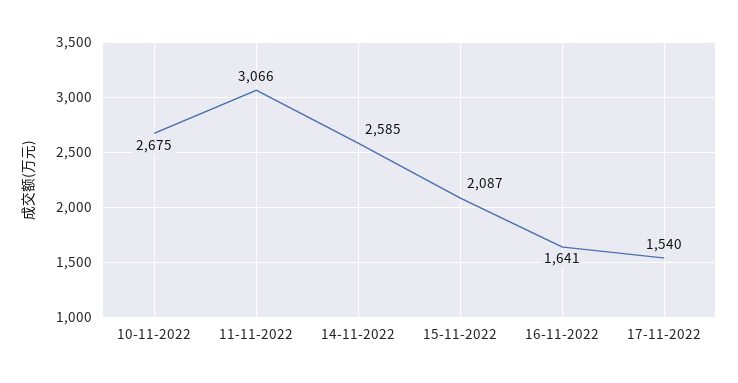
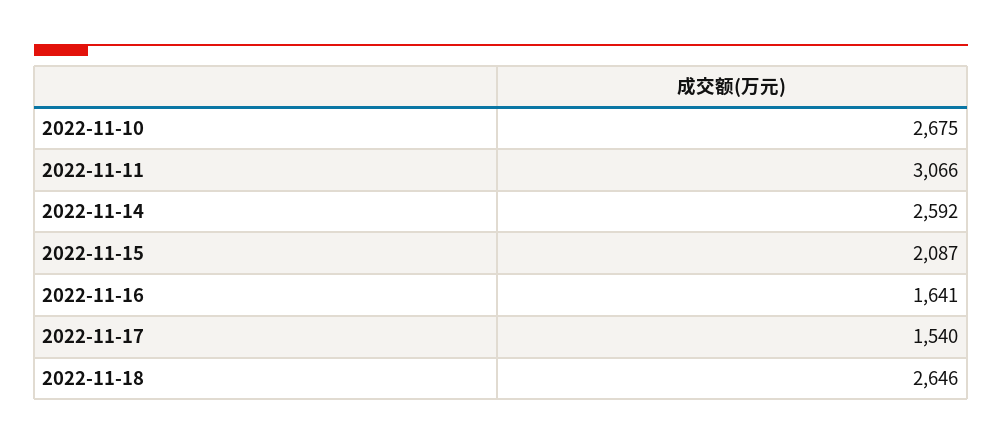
14-11-2022: 2585 -> 2592
2022-11-18: none -> 2646

